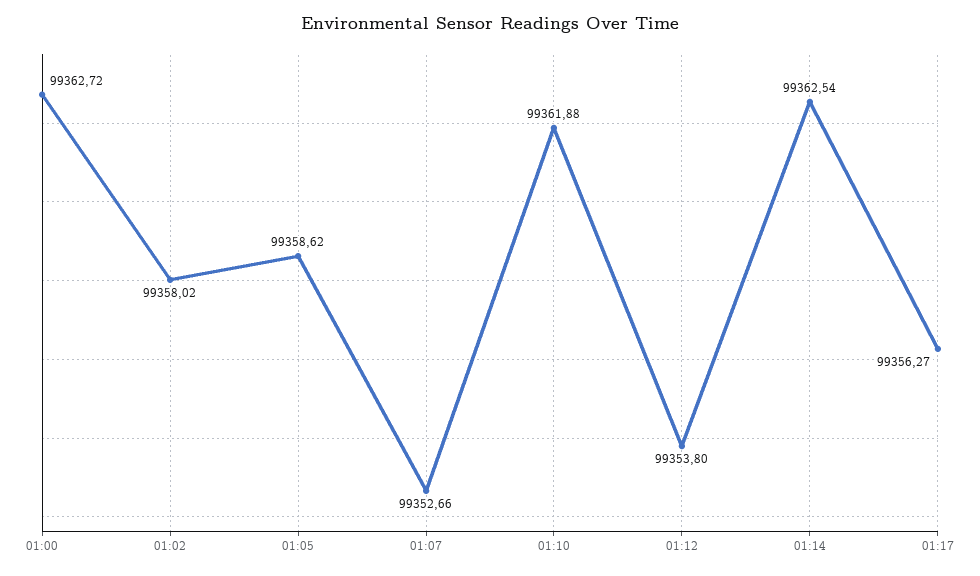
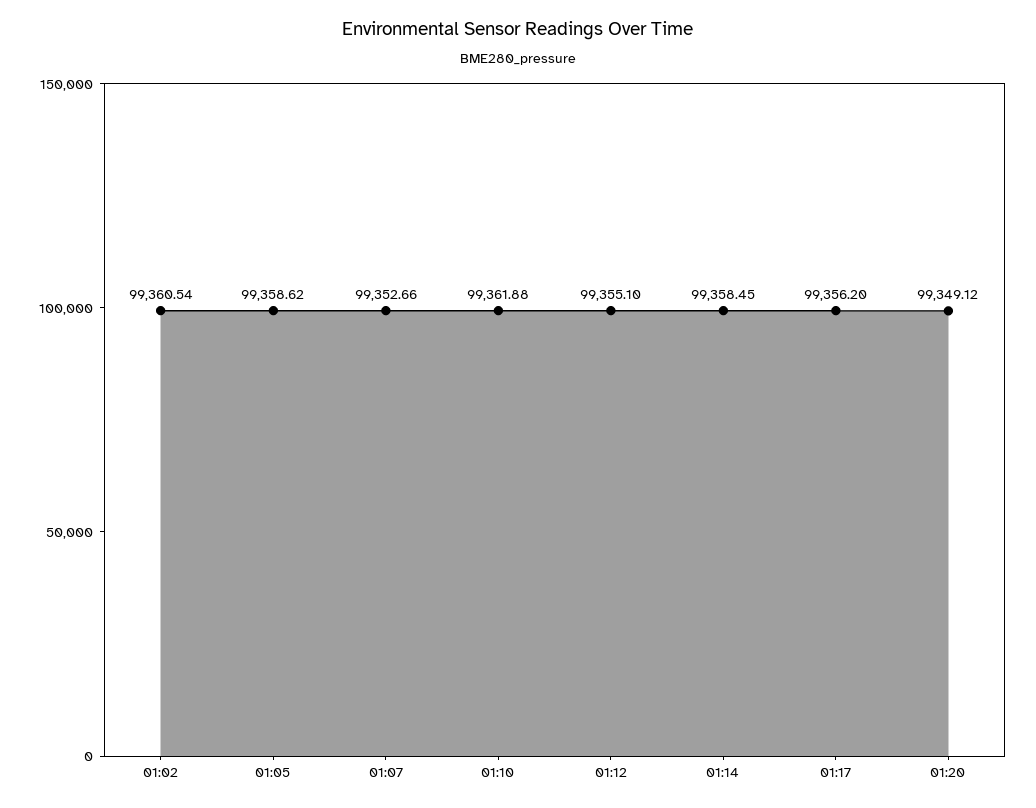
01:00: 99362.72 -> none
01:02: 99358.02 -> 99360.54
01:12: 99353.8 -> 99355.1
01:14: 99362.54 -> 99358.45
01:17: 99356.27 -> 99356.2
01:20: none -> 99349.12

